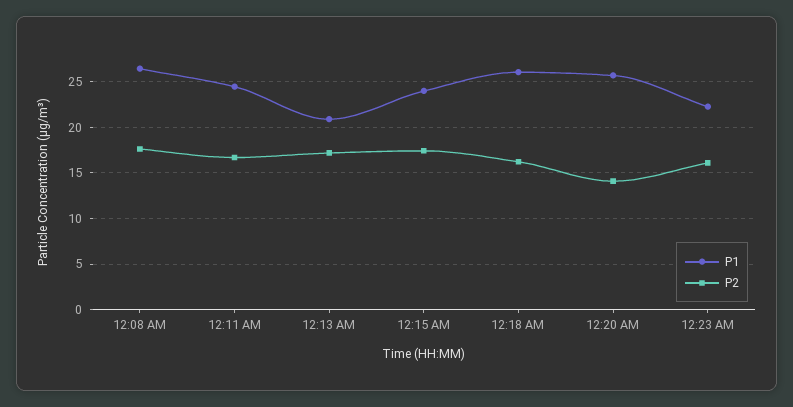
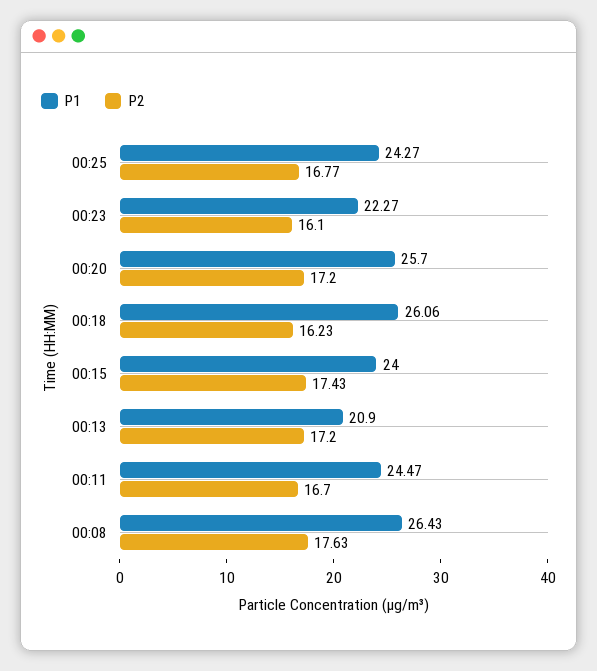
P2, 12:20 AM: 14 -> 17.2
P1, 00:25: none -> 24.27
P2, 00:25: none -> 16.77

